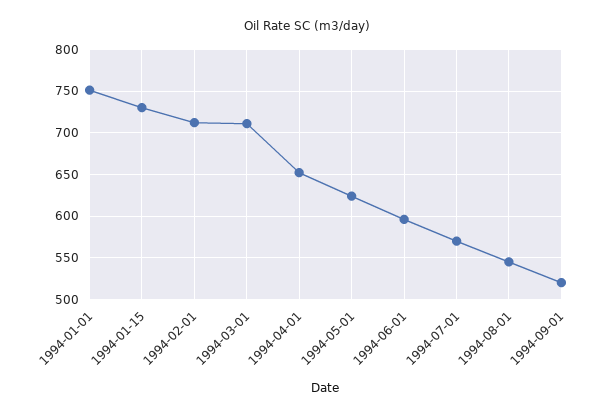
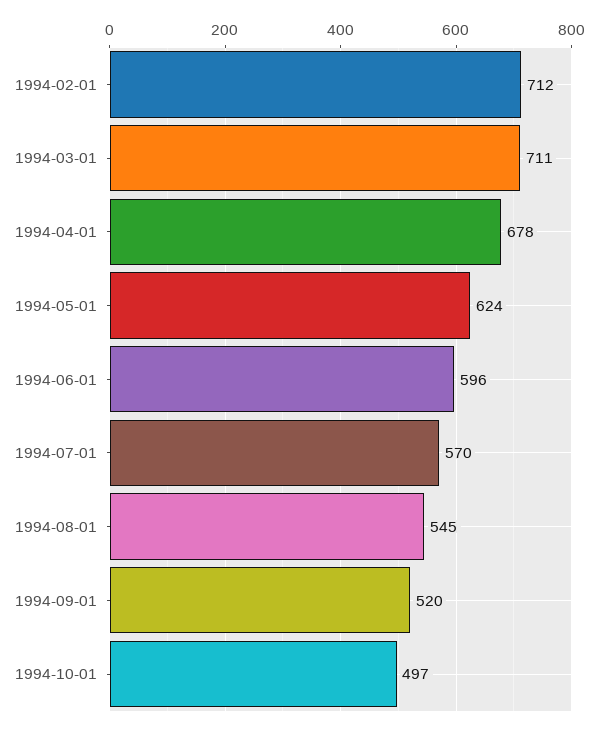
1994-01-01: 750 -> none
1994-01-15: 730 -> none
1994-04-01: 650 -> 678
1994-10-01: none -> 497

